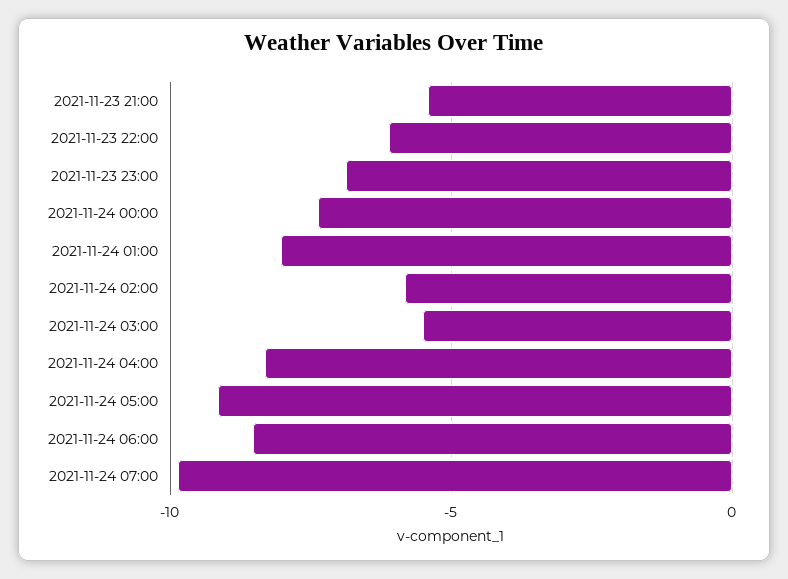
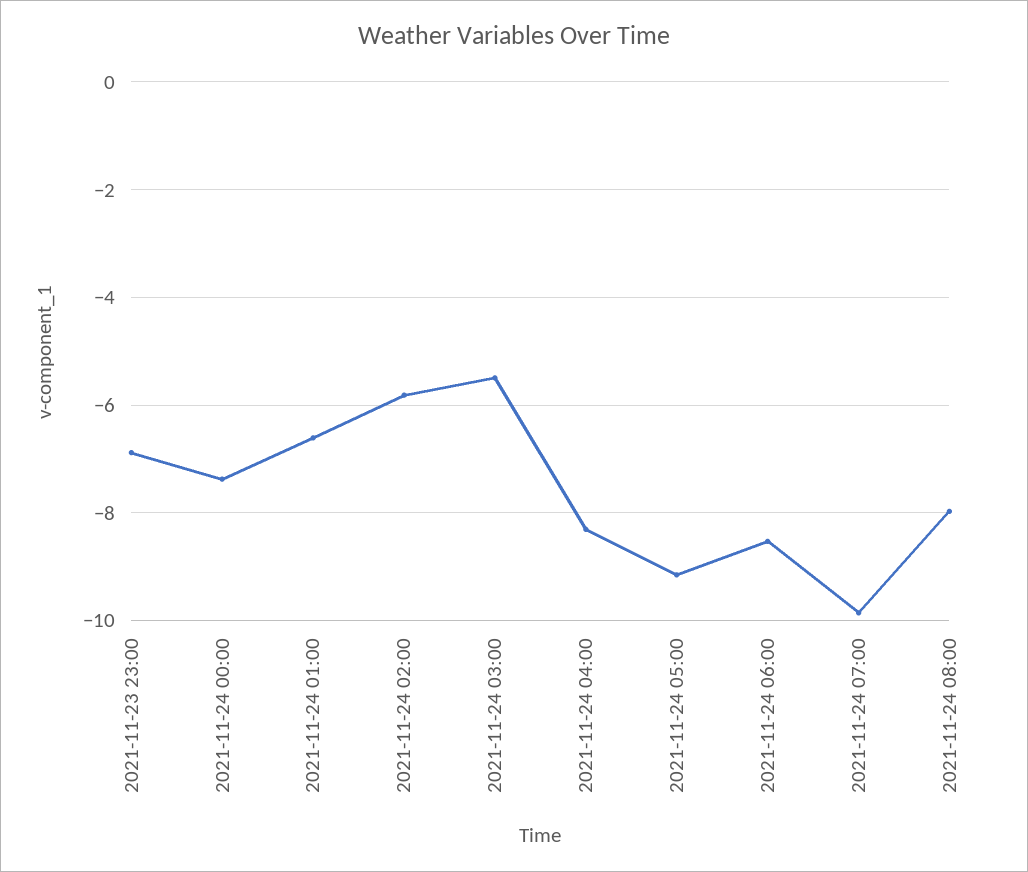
2021-11-23 21:00: -5.5 -> none
2021-11-23 22:00: -6 -> none
2021-11-24 01:00: -8 -> -6.6
2021-11-24 08:00: none -> -8

